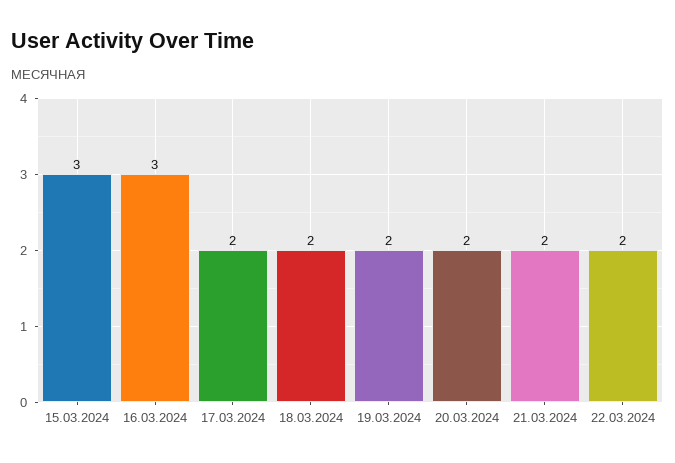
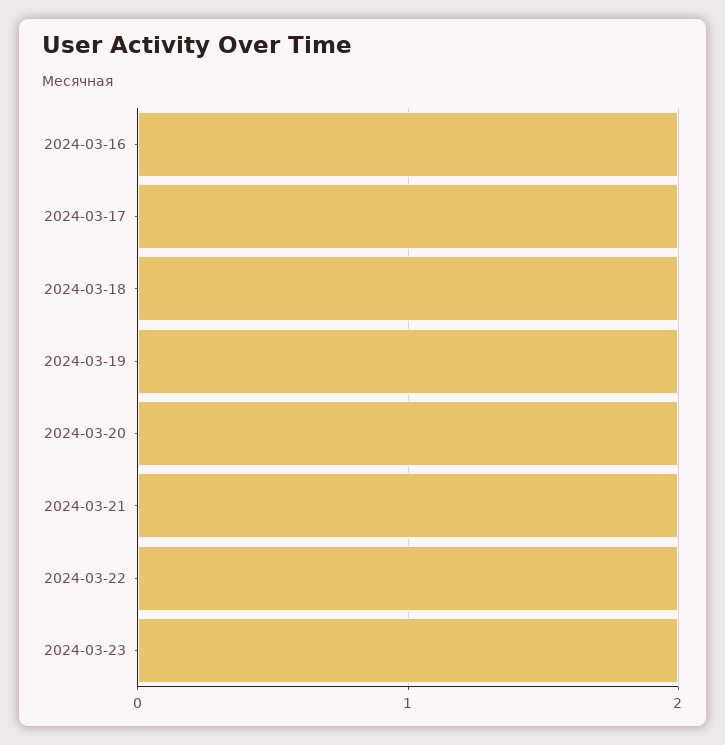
15.03.2024: 3 -> none
16.03.2024: 3 -> 2
2024-03-23: none -> 2

